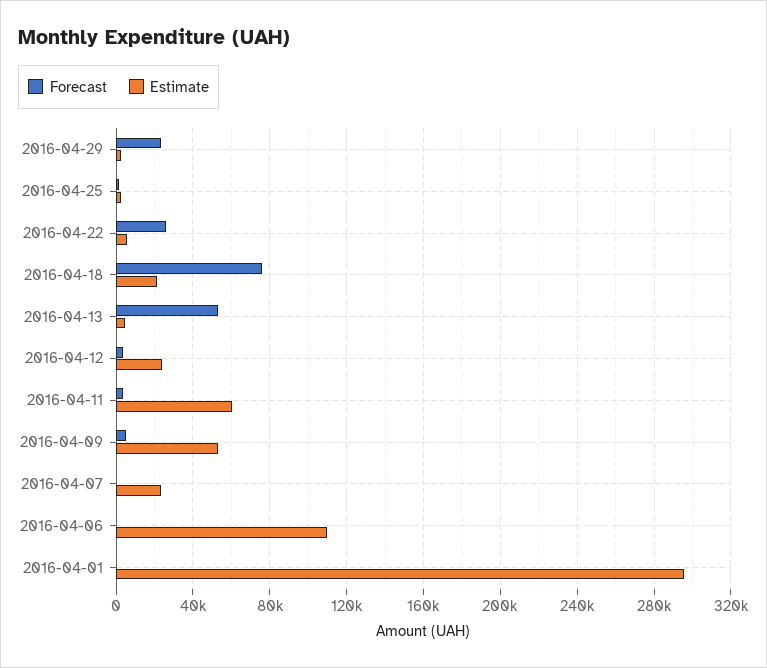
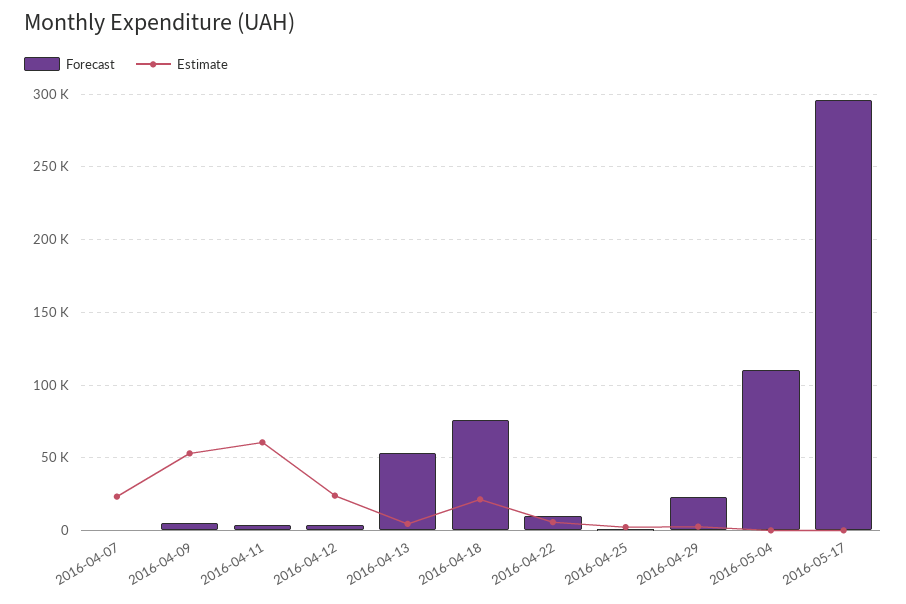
Forecast, 2016-04-22: 25000 -> 10000
Forecast, 2016-04-06: 0 -> none
Estimate, 2016-04-06: 110000 -> none
Forecast, 2016-04-01: 0 -> none
Estimate, 2016-04-01: 295000 -> none
Forecast, 2016-05-04: none -> 110000
Estimate, 2016-05-04: none -> 0
Forecast, 2016-05-17: none -> 295000
Estimate, 2016-05-17: none -> 0

